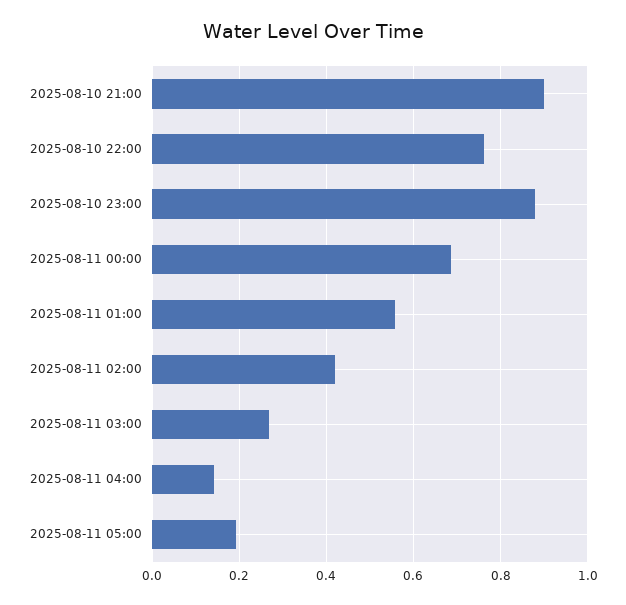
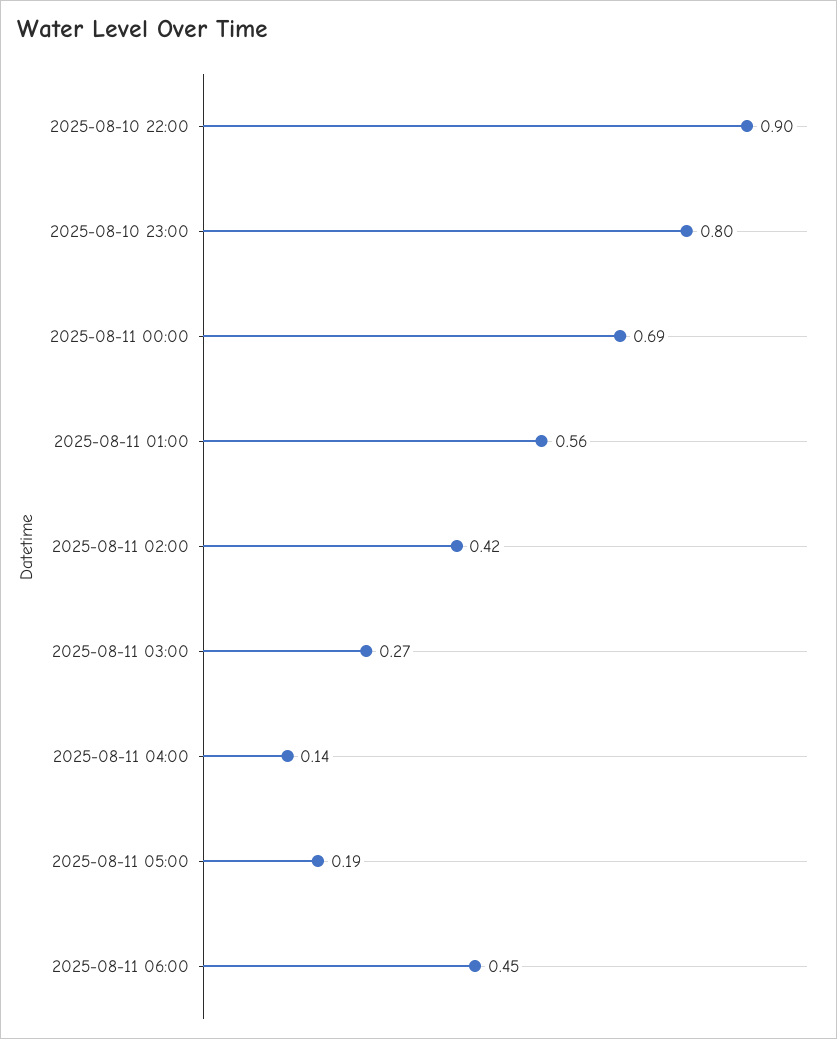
2025-08-10 21:00: 0.9 -> none
2025-08-10 22:00: 0.76 -> 0.9
2025-08-10 23:00: 0.88 -> 0.8
2025-08-11 06:00: none -> 0.45

